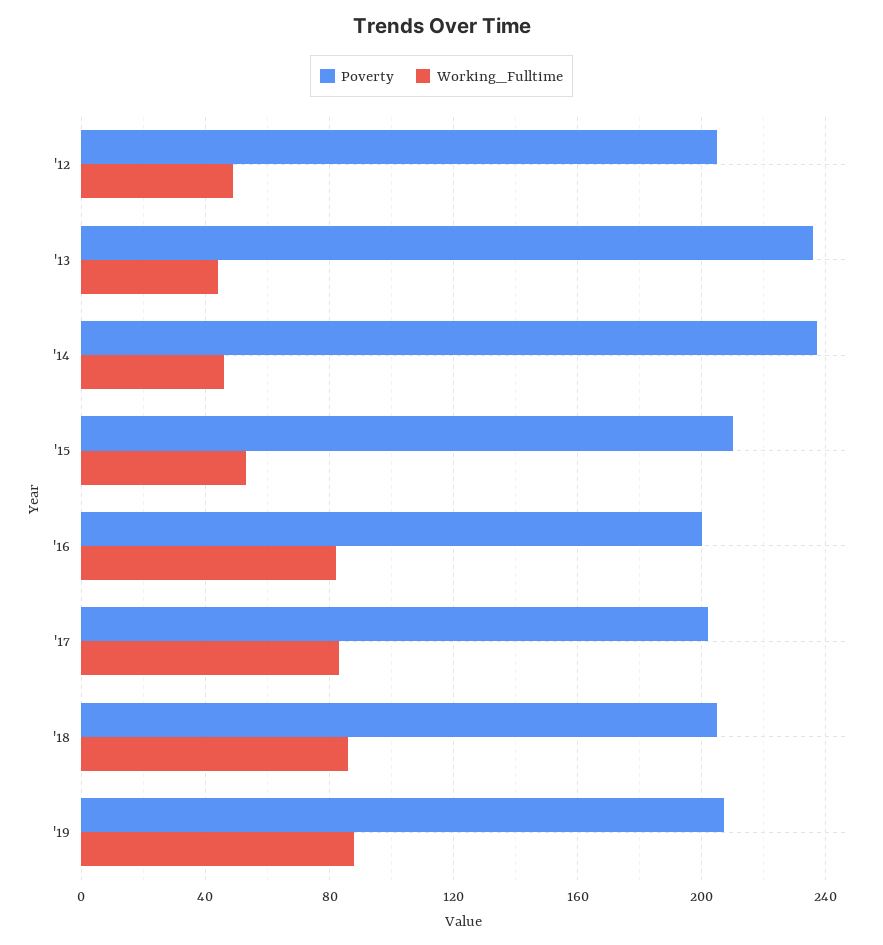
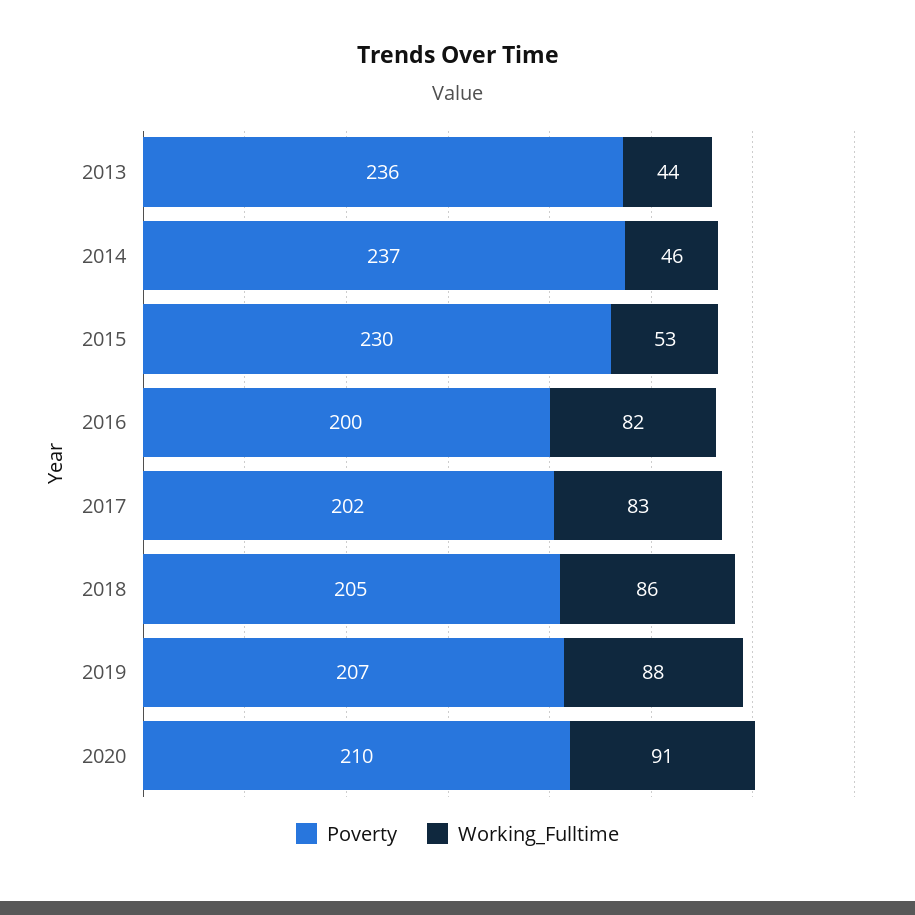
Poverty, '12: 205 -> none
Working_Fulltime, '12: 50 -> none
Poverty, '15: 210 -> 230
Poverty, 2020: none -> 210
Working_Fulltime, 2020: none -> 91

